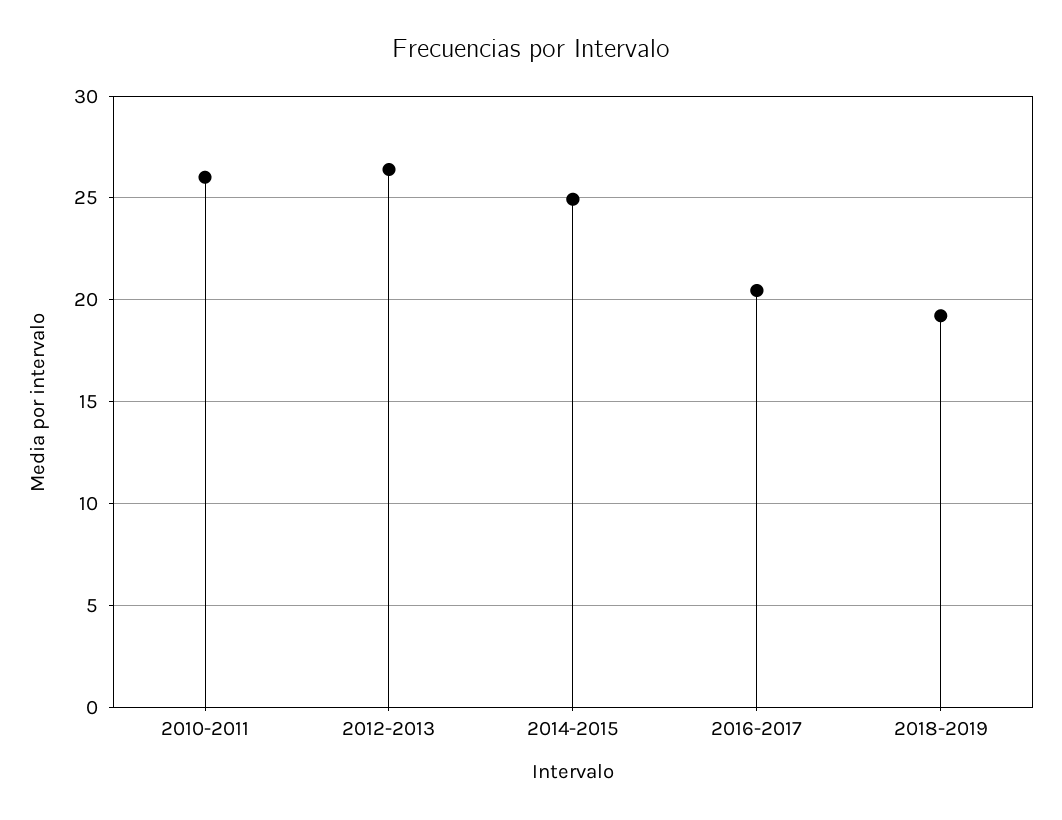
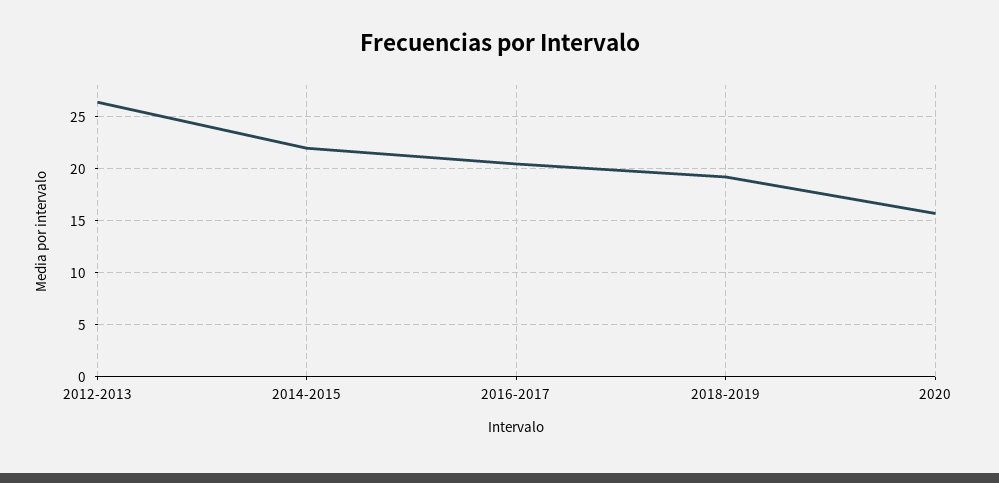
2010-2011: 26 -> none
2014-2015: 25 -> 22
2020: none -> 16

